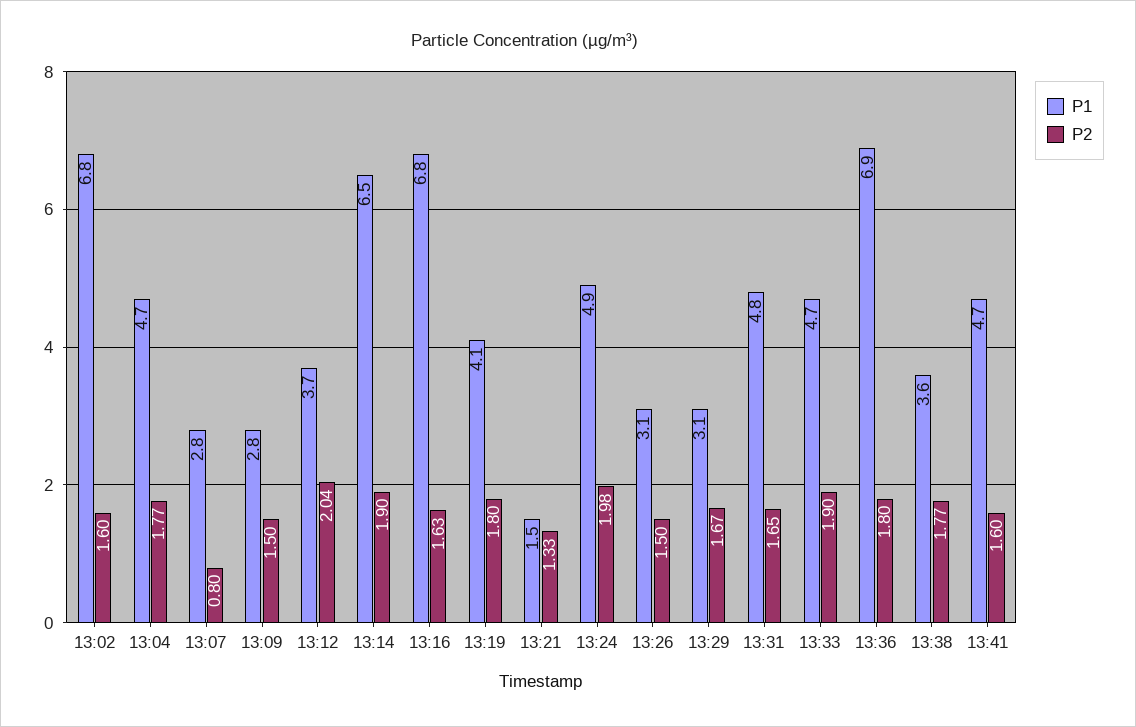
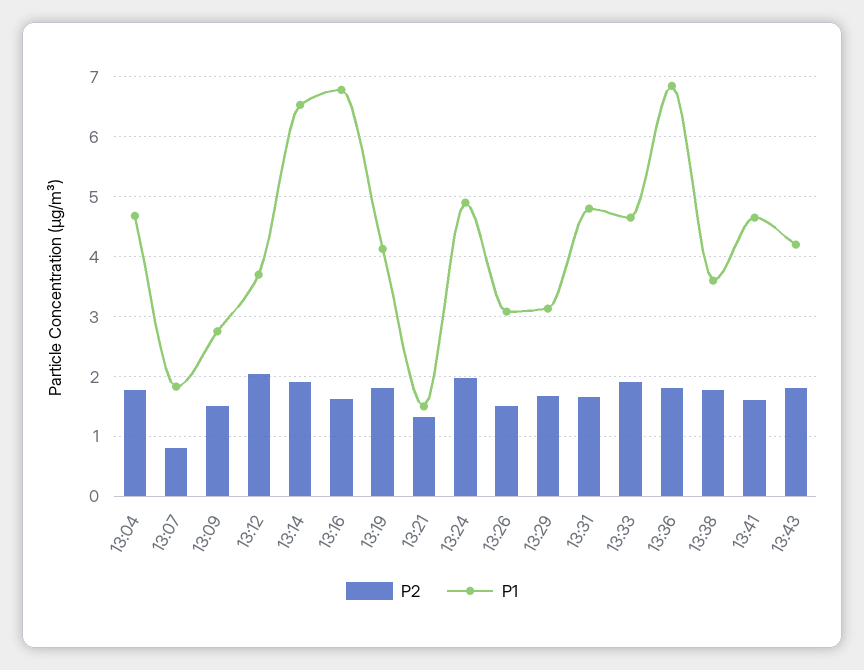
P1, 13:02: 6.8 -> none
P2, 13:02: 1.6 -> none
P1, 13:07: 2.8 -> 1.8
P2, 13:43: none -> 1.8
P1, 13:43: none -> 4.2

